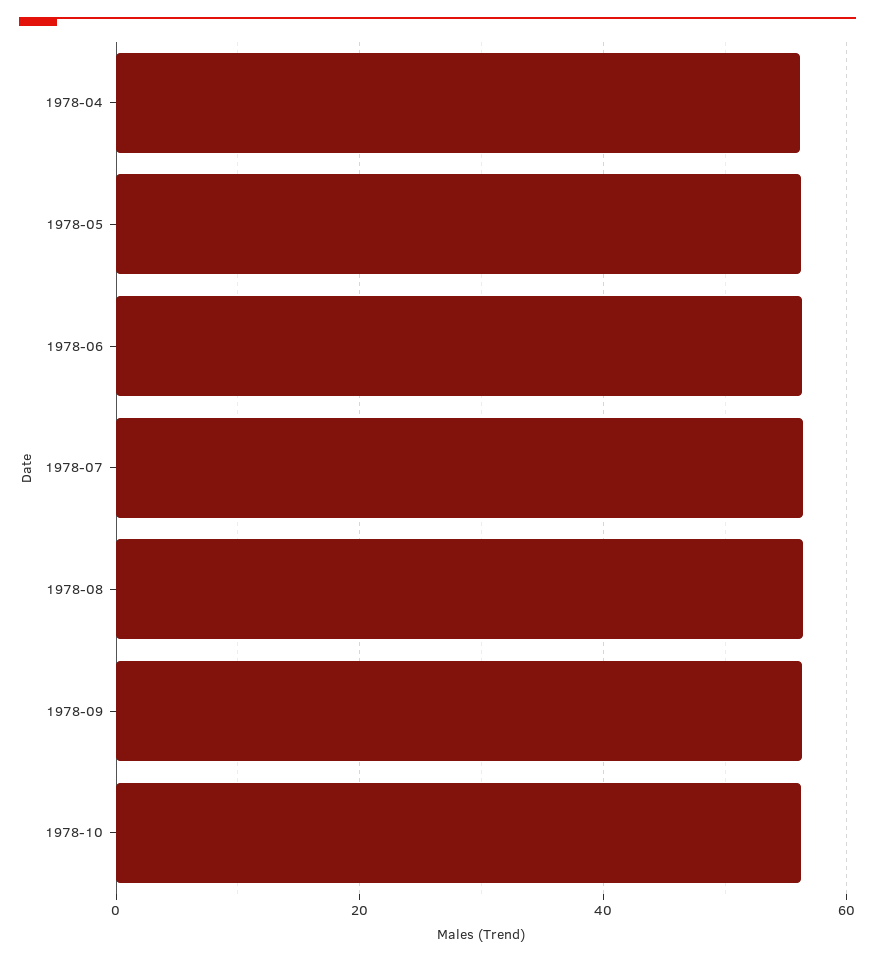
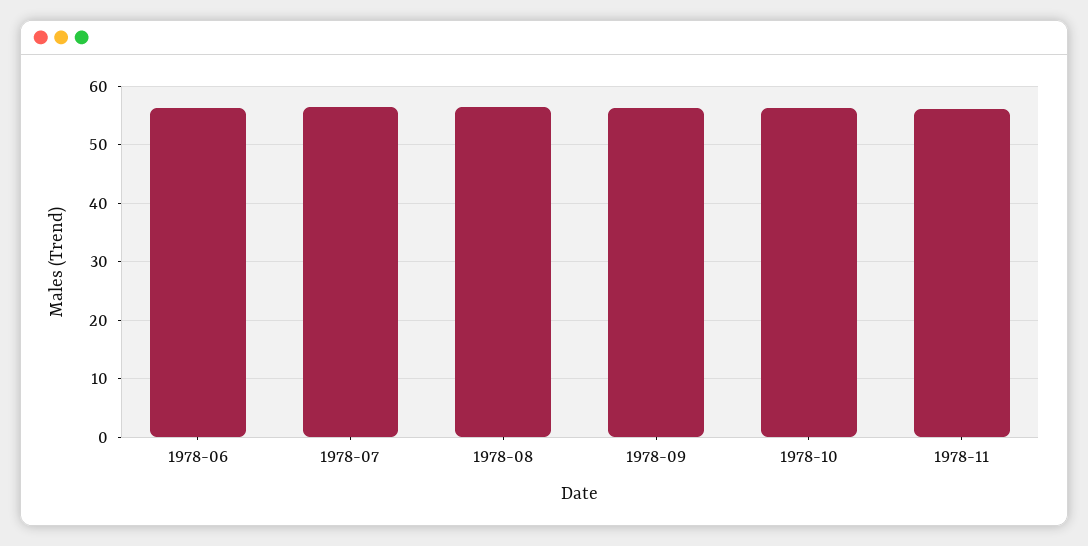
1978-04: 56 -> none
1978-05: 56 -> none
1978-11: none -> 56

